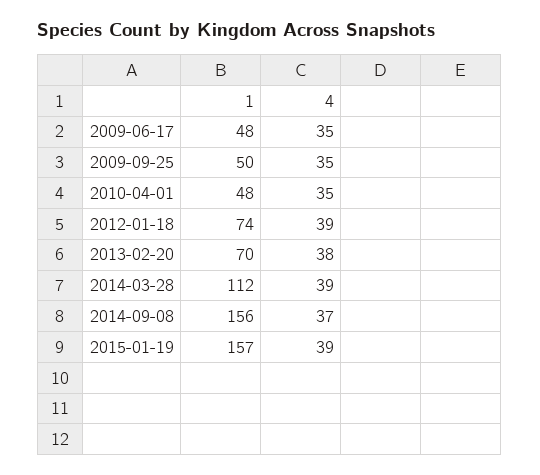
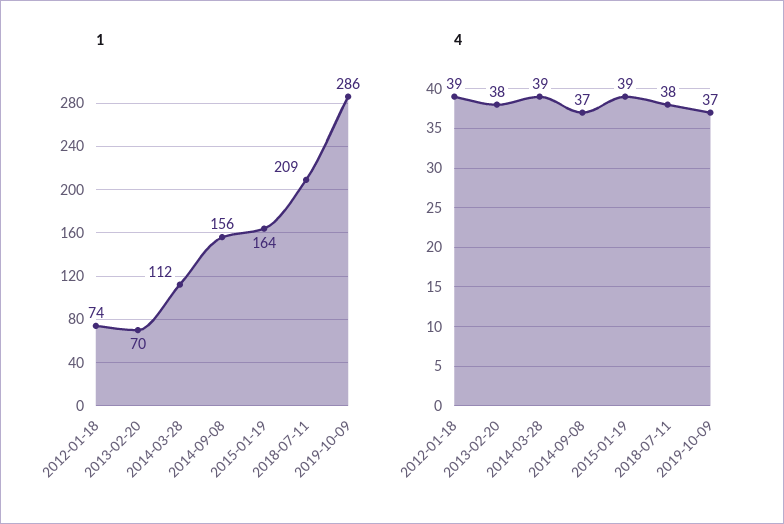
1, 2009-06-17: 48 -> none
4, 2009-06-17: 35 -> none
1, 2009-09-25: 50 -> none
4, 2009-09-25: 35 -> none
1, 2010-04-01: 48 -> none
4, 2010-04-01: 35 -> none
1, 2015-01-19: 157 -> 164
1, 2018-07-11: none -> 209
1, 2019-10-09: none -> 286
4, 2018-07-11: none -> 38
4, 2019-10-09: none -> 37

